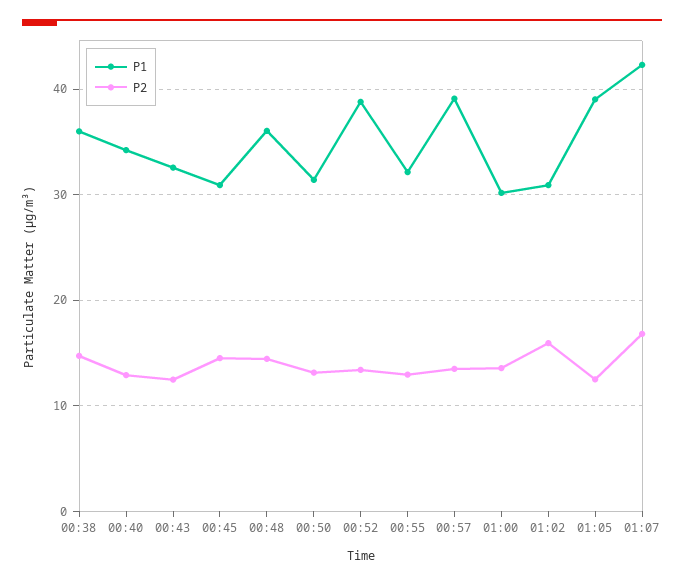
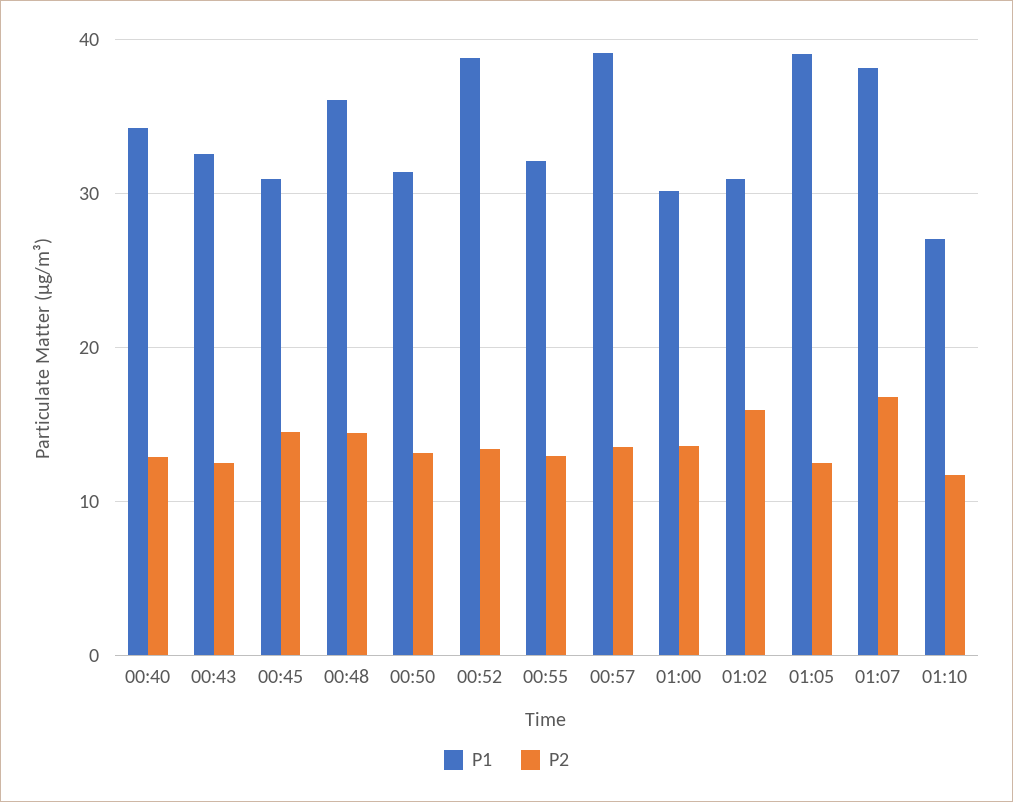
P1, 00:38: 36 -> none
P2, 00:38: 15 -> none
P1, 01:07: 42 -> 38
P1, 01:10: none -> 27
P2, 01:10: none -> 12

